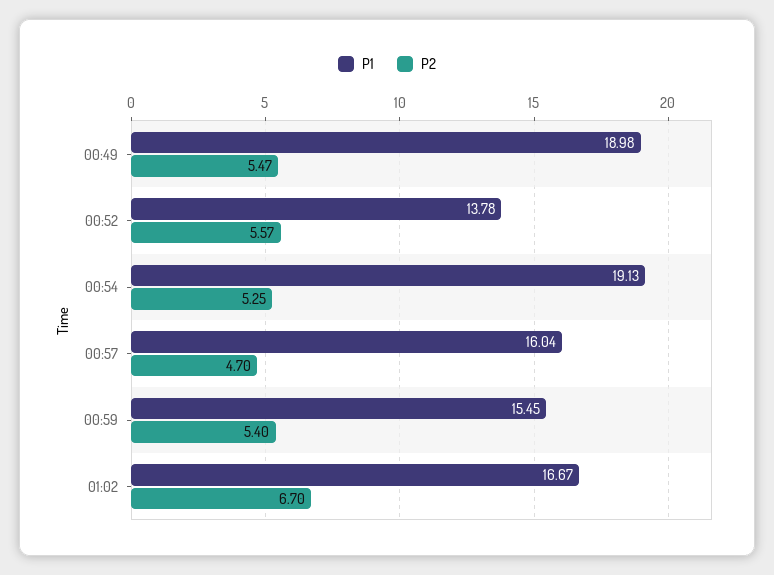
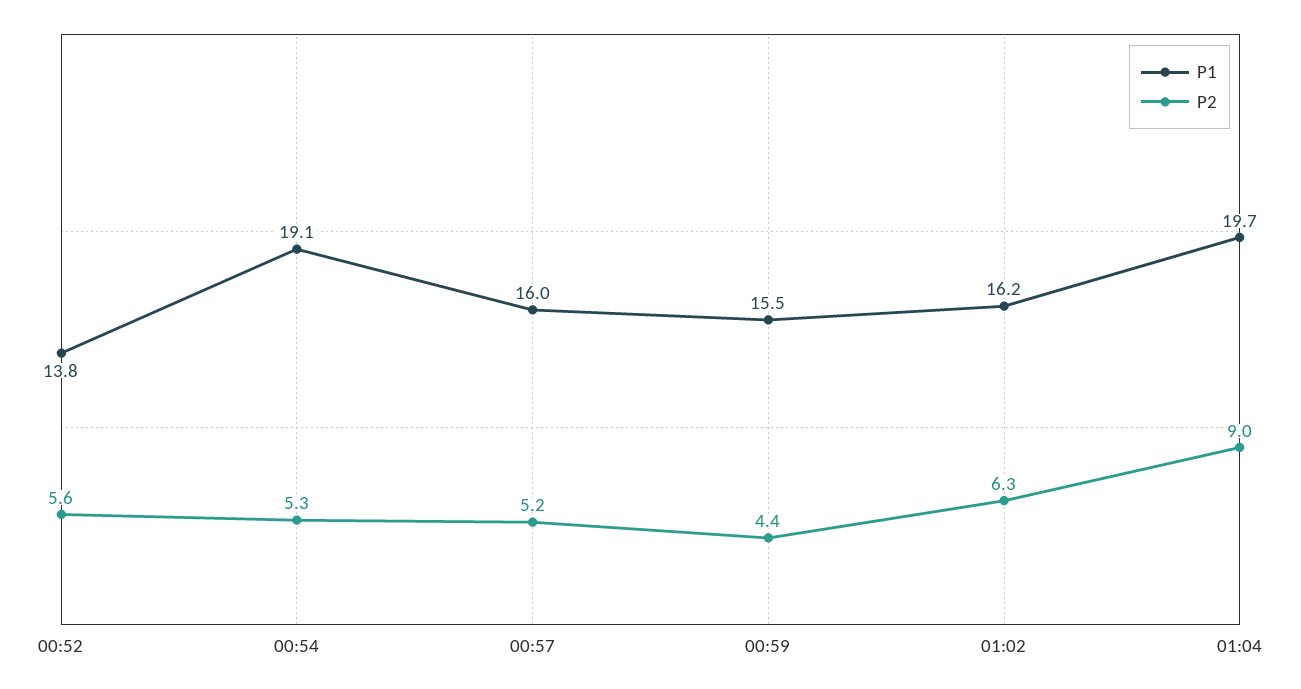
P1, 00:49: 18.98 -> none
P2, 00:49: 5.47 -> none
P2, 00:57: 4.7 -> 5.2
P2, 00:59: 5.4 -> 4.4
P1, 01:02: 16.67 -> 16.2
P2, 01:02: 6.7 -> 6.3
P1, 01:04: none -> 19.7
P2, 01:04: none -> 9

